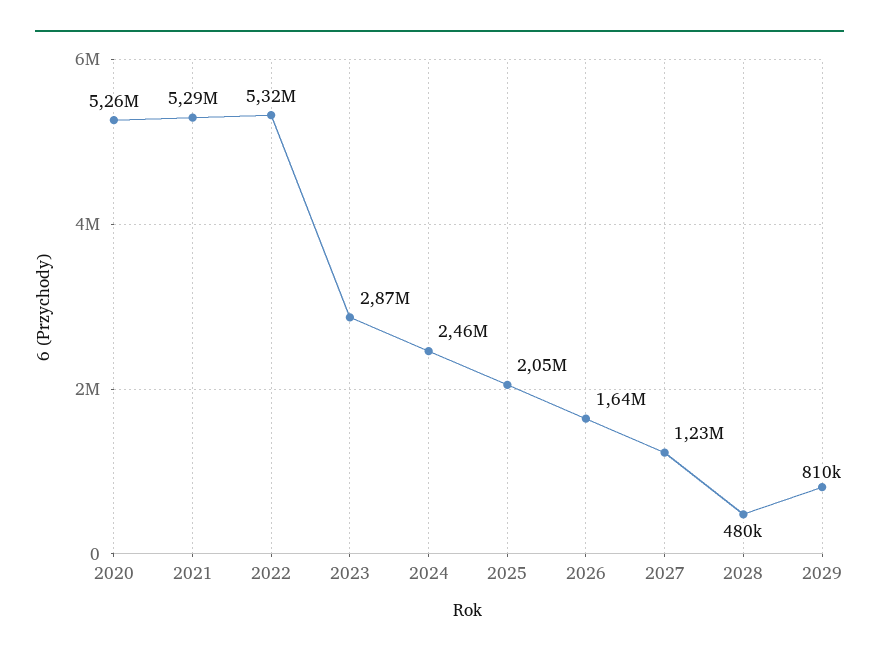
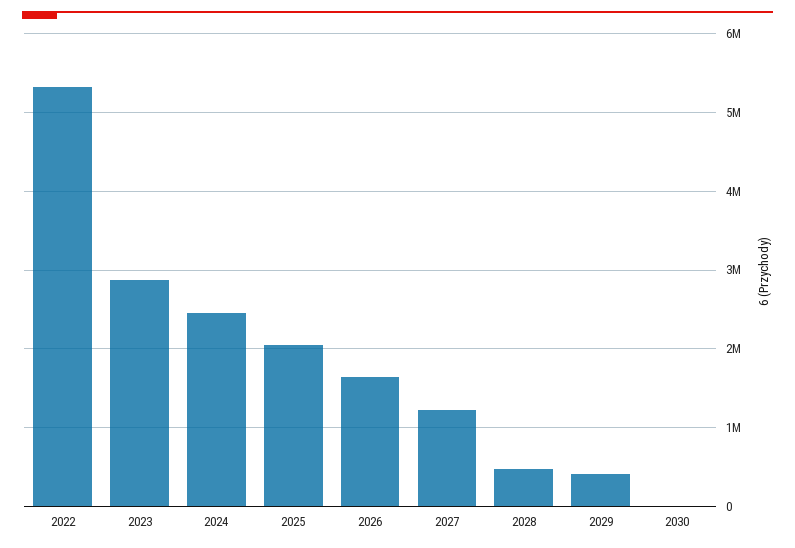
2020: 5260000 -> none
2021: 5290000 -> none
2029: 810000 -> 400000
2030: none -> 0

